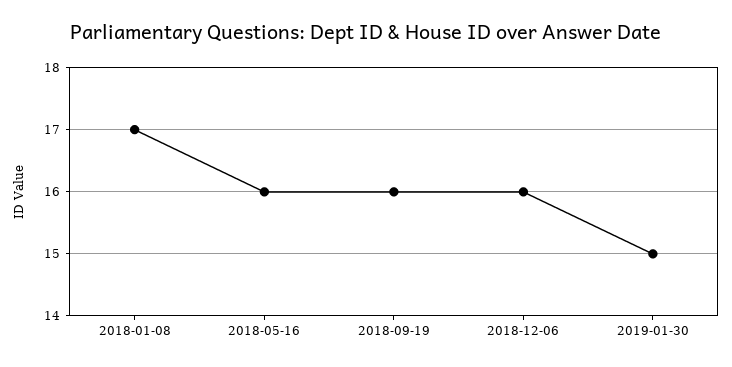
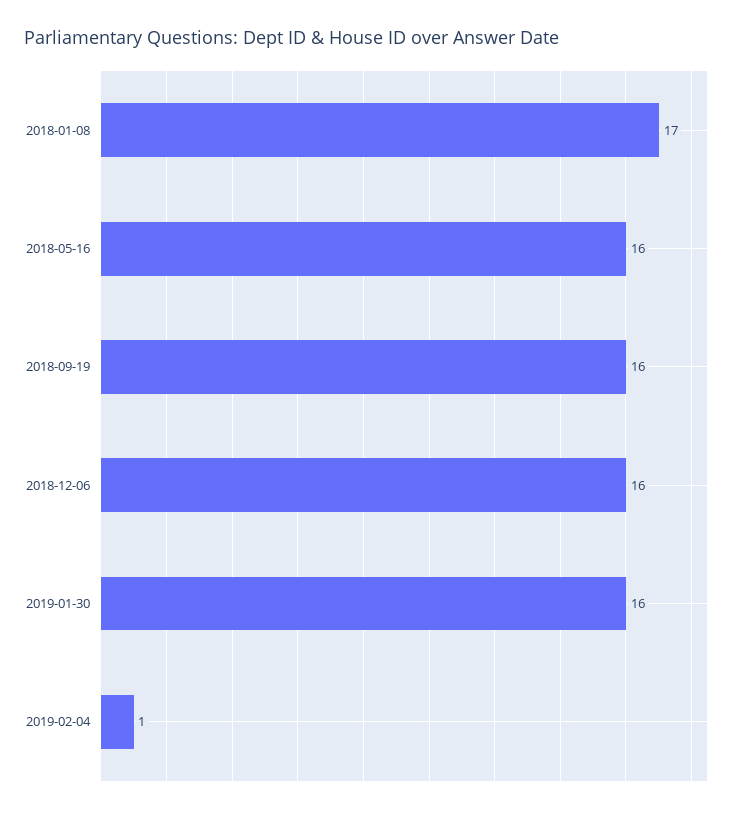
2019-01-30: 15 -> 16
2019-02-04: none -> 1

